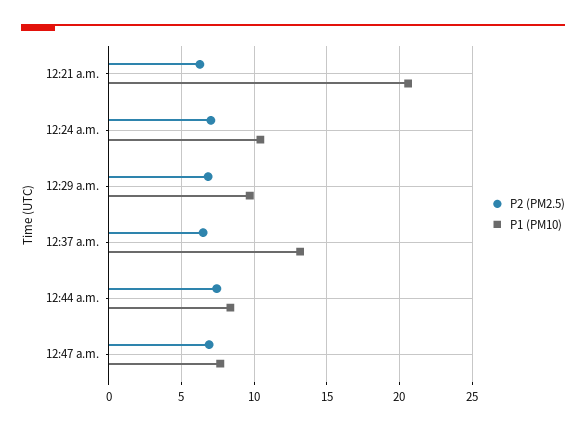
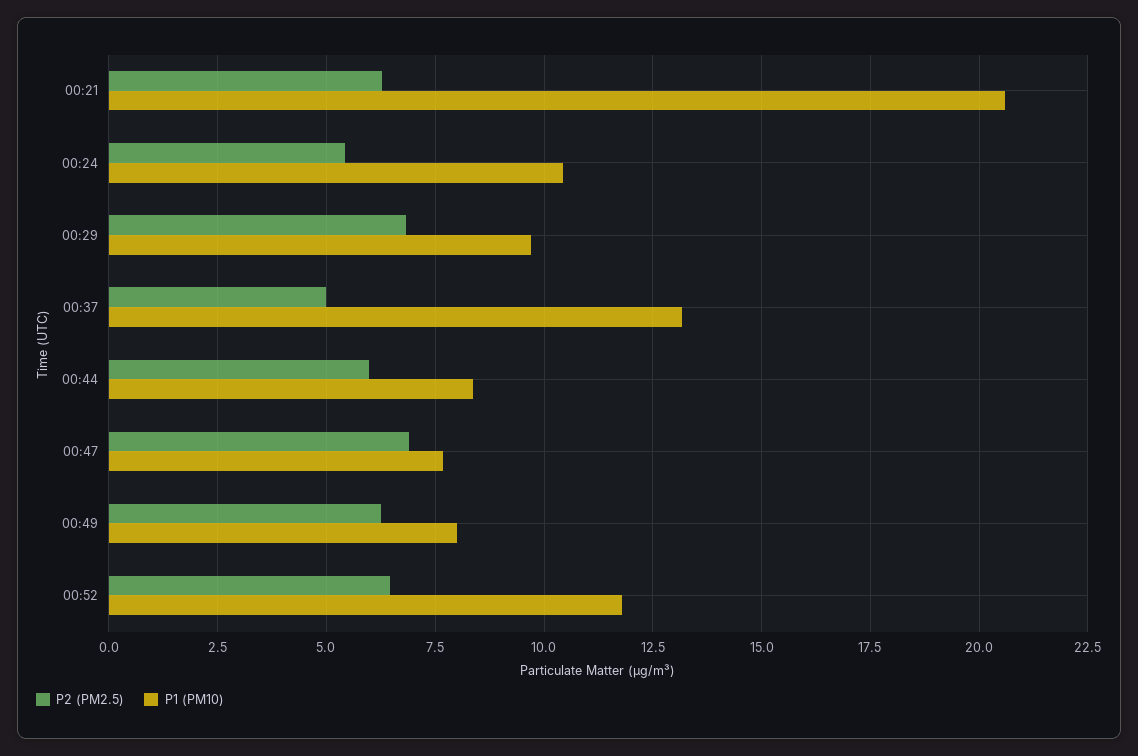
P2 (PM2.5), 12:24 a.m.: 7 -> 5.5
P2 (PM2.5), 12:37 a.m.: 6.5 -> 5
P2 (PM2.5), 12:44 a.m.: 7.5 -> 6
P2 (PM2.5), 00:49: none -> 6.25
P1 (PM10), 00:49: none -> 8
P2 (PM2.5), 00:52: none -> 6.5
P1 (PM10), 00:52: none -> 11.75

